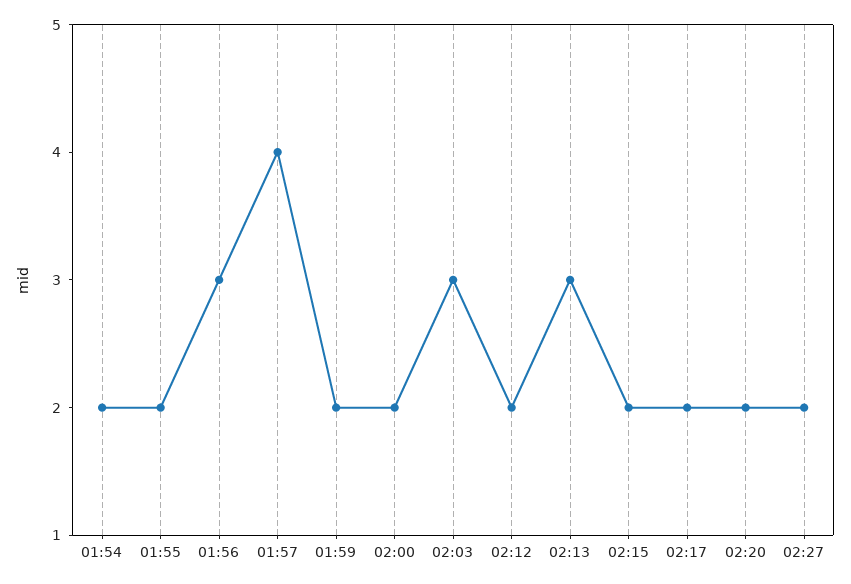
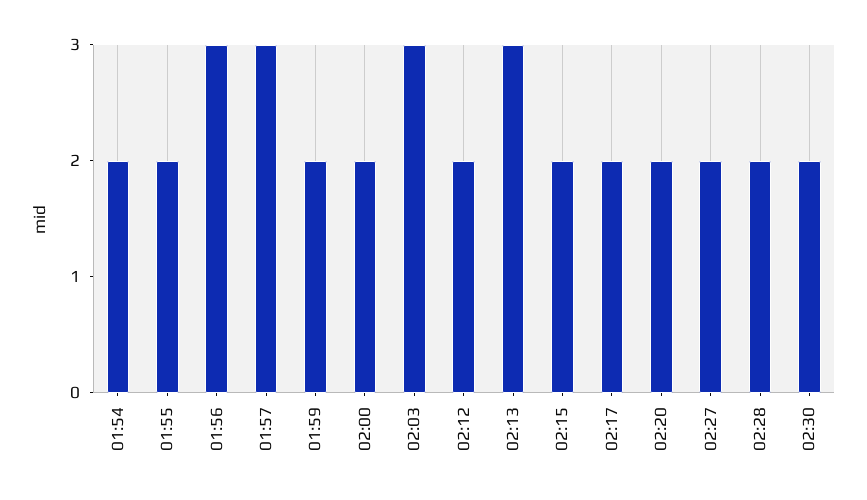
01:57: 4 -> 3
02:28: none -> 2
02:30: none -> 2

